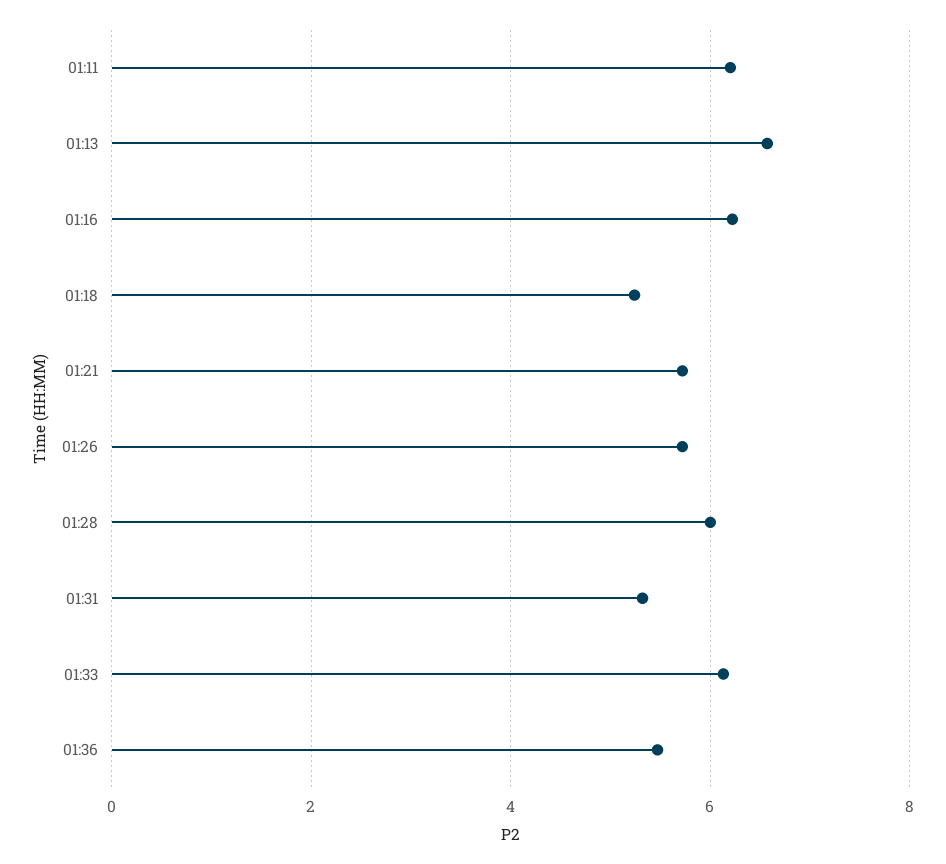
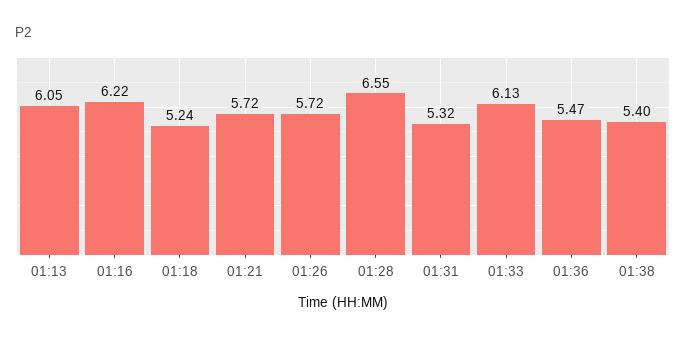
01:11: 6.2 -> none
01:13: 6.6 -> 6.05
01:28: 6 -> 6.55
01:38: none -> 5.4

